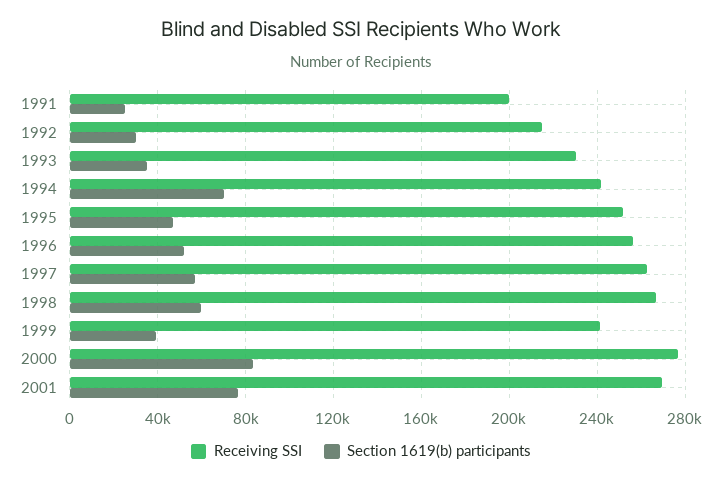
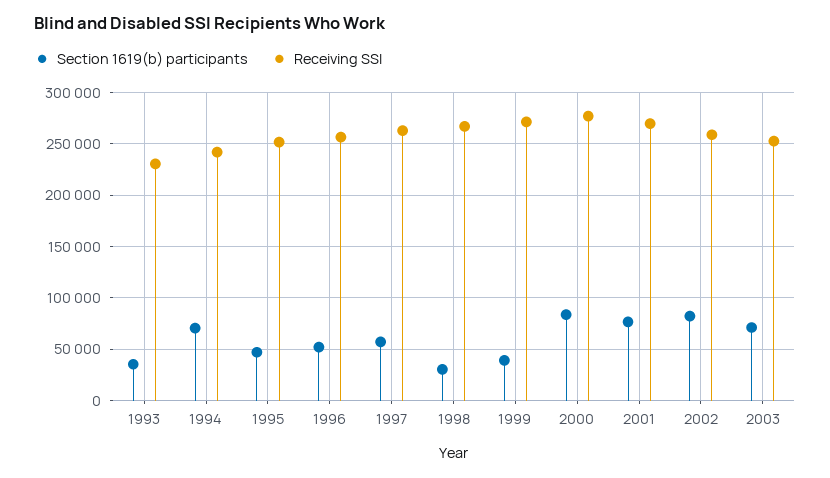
Receiving SSI, 1991: 200000 -> none
Section 1619(b) participants, 1991: 25000 -> none
Receiving SSI, 1992: 215000 -> none
Section 1619(b) participants, 1992: 30000 -> none
Section 1619(b) participants, 1998: 60000 -> 30000
Receiving SSI, 1999: 240000 -> 270000
Section 1619(b) participants, 2002: none -> 80000
Receiving SSI, 2002: none -> 260000
Section 1619(b) participants, 2003: none -> 70000
Receiving SSI, 2003: none -> 250000

